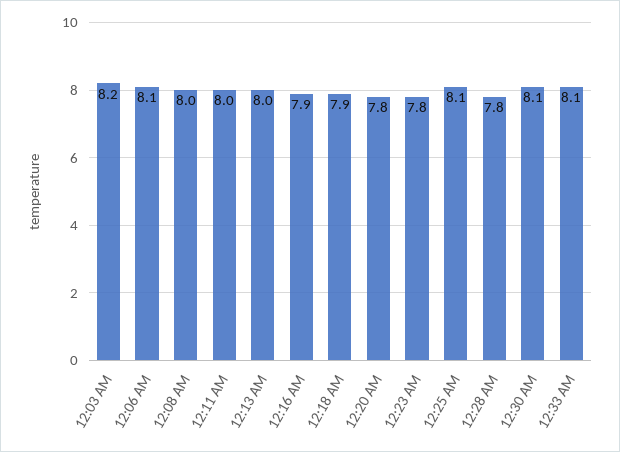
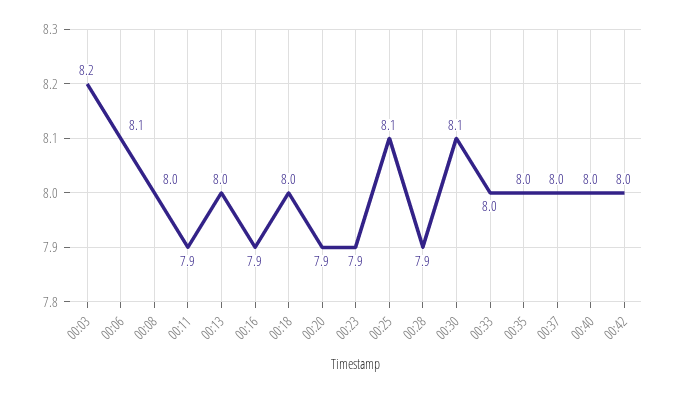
12:11 AM: 8 -> 7.9
12:18 AM: 7.9 -> 8
12:20 AM: 7.8 -> 7.9
12:23 AM: 7.8 -> 7.9
12:28 AM: 7.8 -> 7.9
12:33 AM: 8.1 -> 8
00:35: none -> 8
00:37: none -> 8
00:40: none -> 8
00:42: none -> 8

